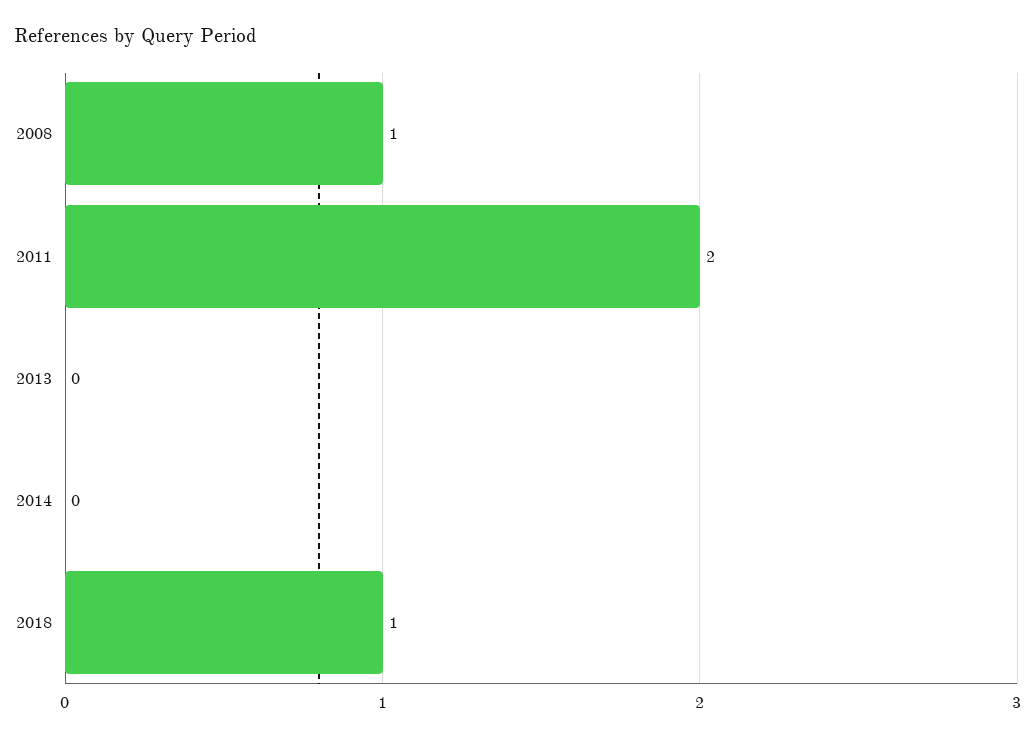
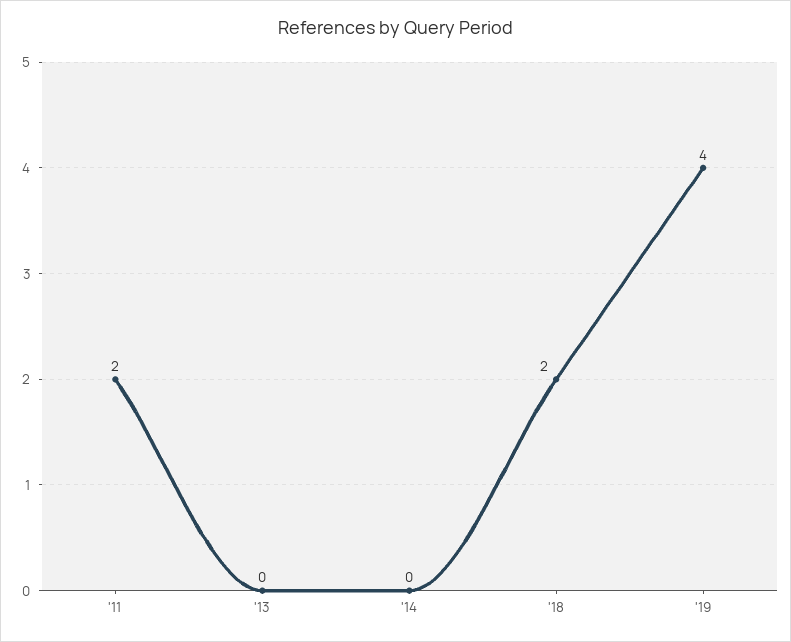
2008: 1 -> none
2018: 1 -> 2
'19: none -> 4

